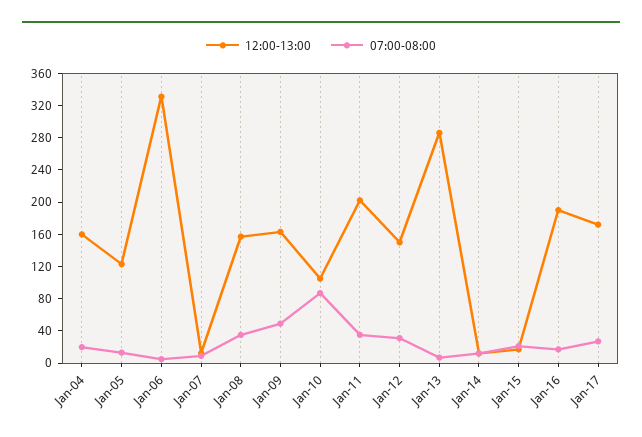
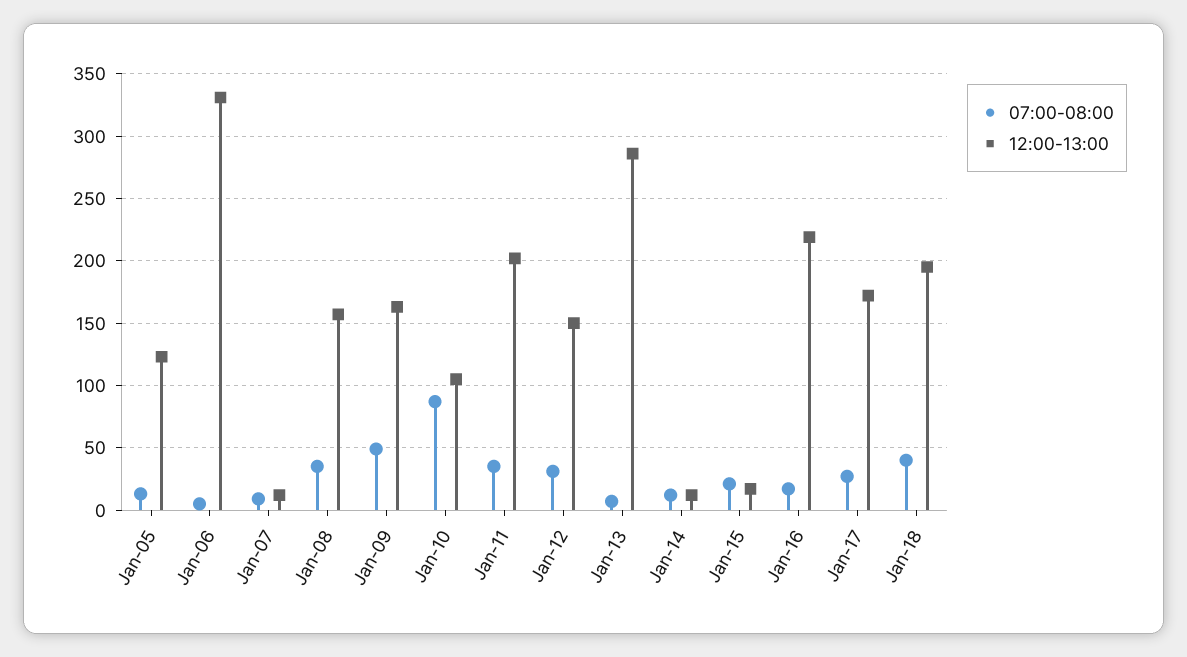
12:00-13:00, Jan-04: 160 -> none
07:00-08:00, Jan-04: 20 -> none
12:00-13:00, Jan-16: 190 -> 220
07:00-08:00, Jan-18: none -> 40
12:00-13:00, Jan-18: none -> 195

